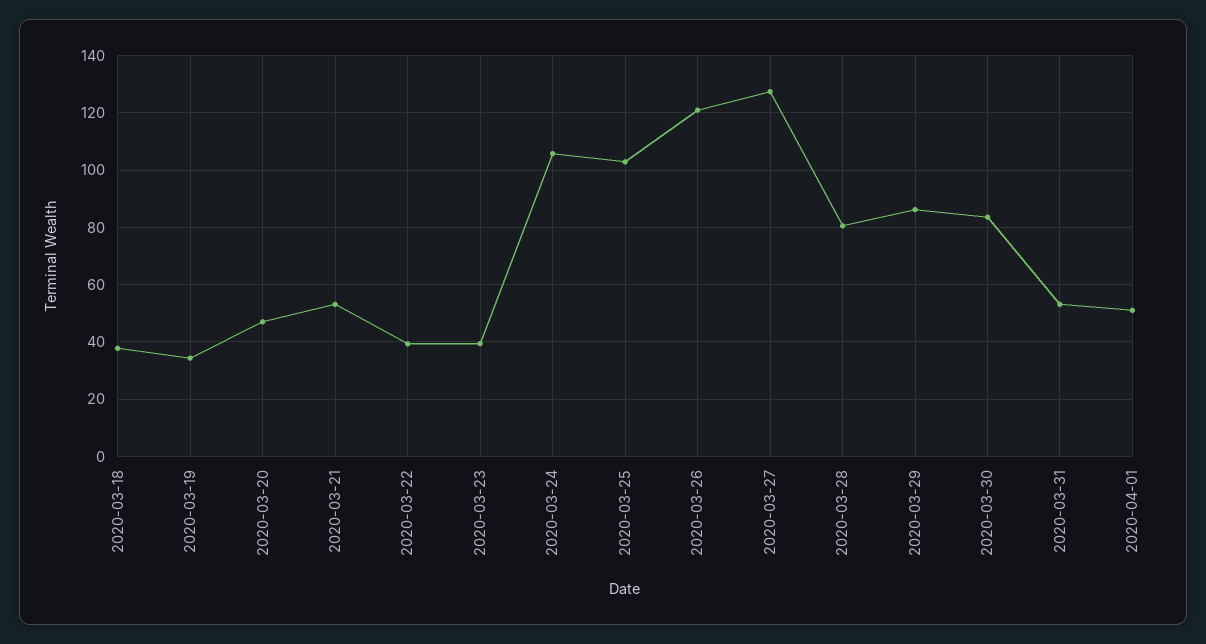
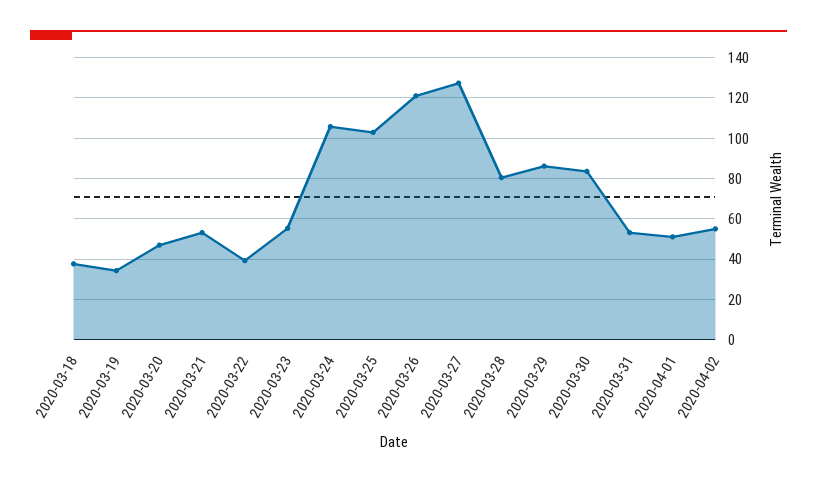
2020-03-23: 40 -> 55
2020-04-02: none -> 55

